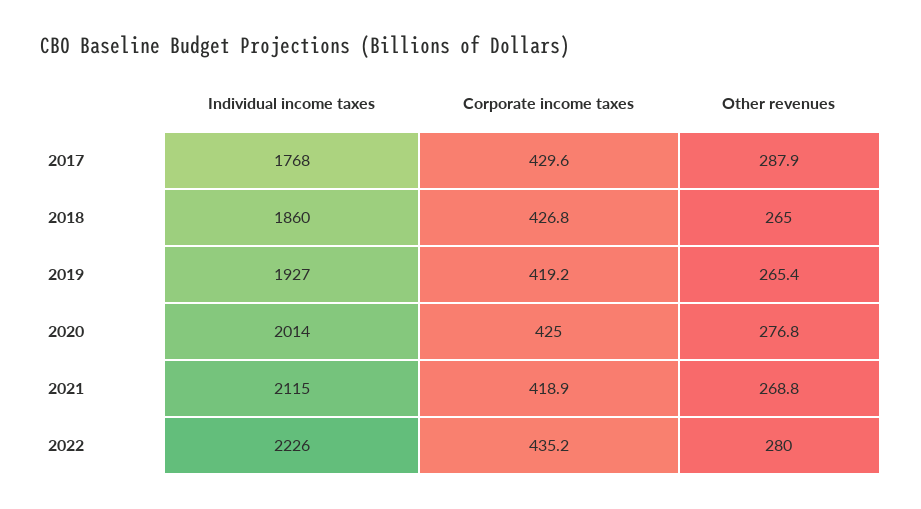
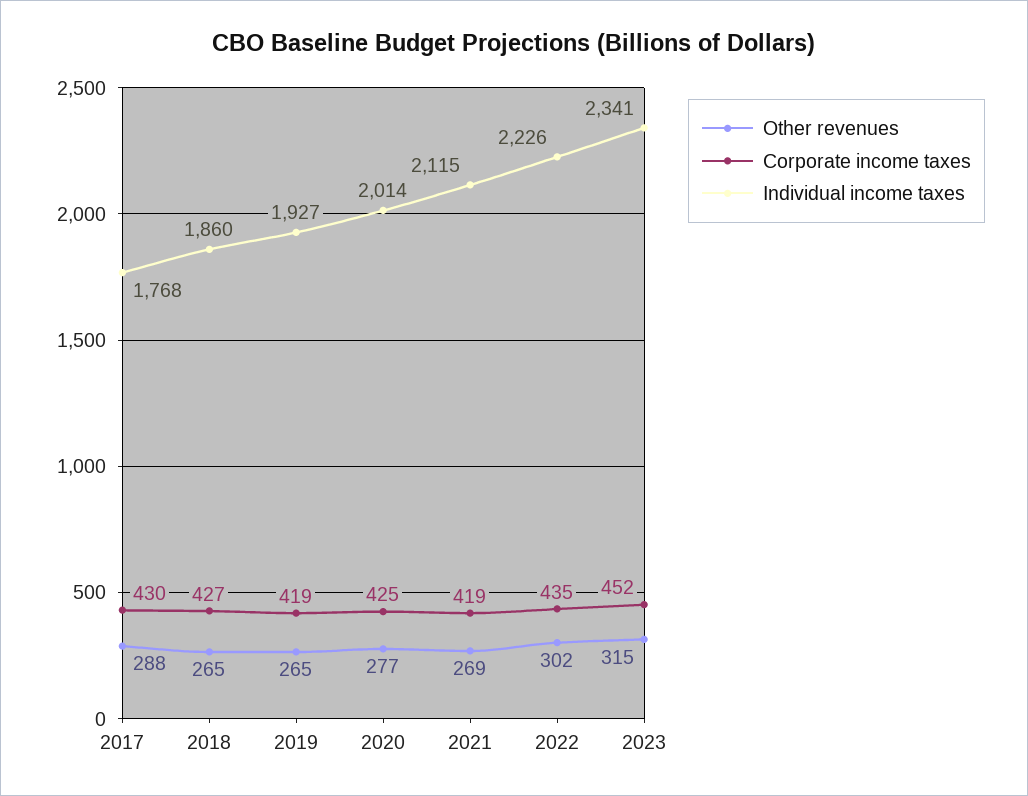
Other revenues, 2022: 280 -> 302
Other revenues, 2023: none -> 315
Corporate income taxes, 2023: none -> 452
Individual income taxes, 2023: none -> 2341

